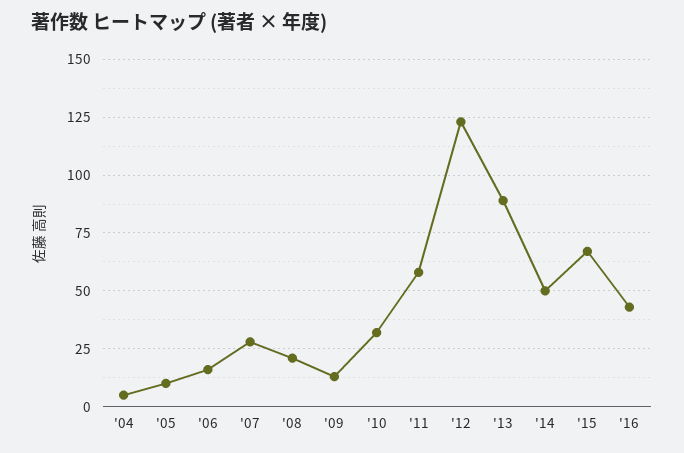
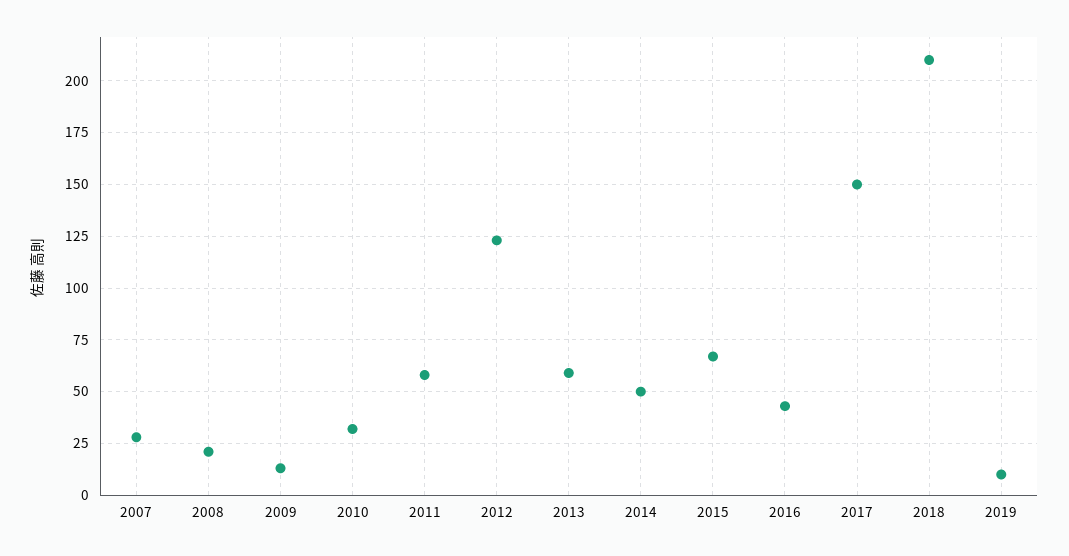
'04: 5 -> none
'05: 10 -> none
'06: 15 -> none
'13: 90 -> 60
2017: none -> 150
2018: none -> 210
2019: none -> 10

